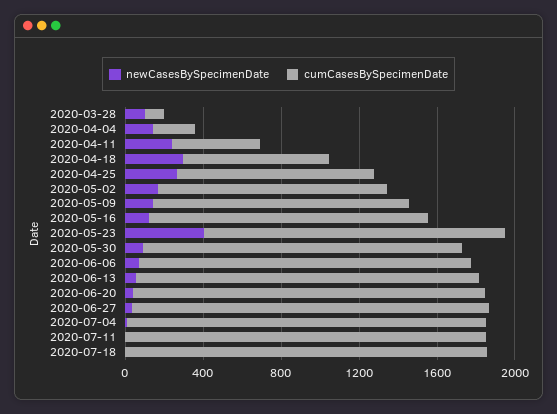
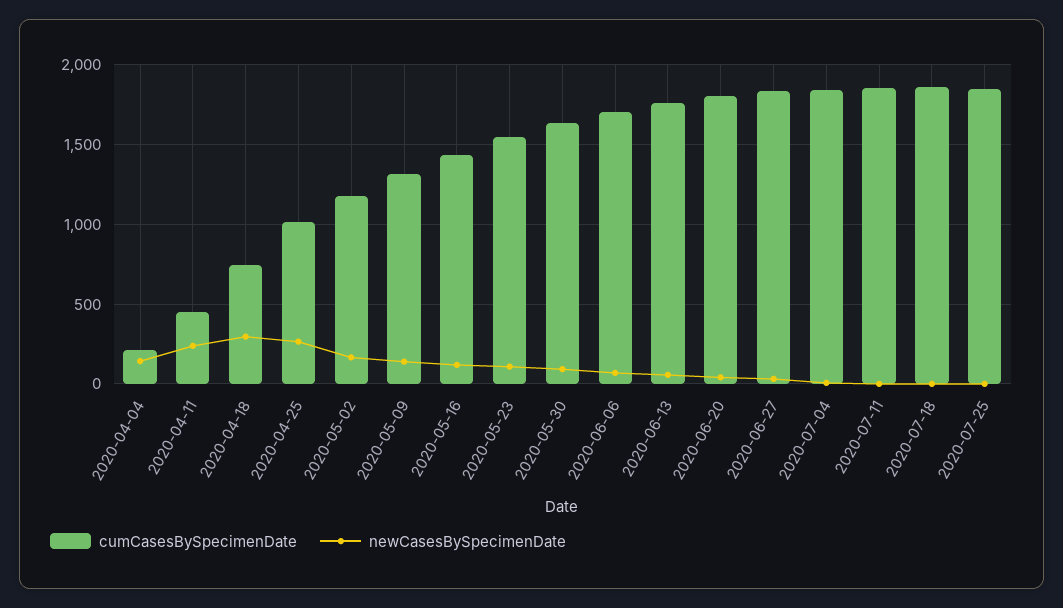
newCasesBySpecimenDate, 2020-03-28: 100 -> none
cumCasesBySpecimenDate, 2020-03-28: 100 -> none
newCasesBySpecimenDate, 2020-05-23: 400 -> 100
cumCasesBySpecimenDate, 2020-07-25: none -> 1850
newCasesBySpecimenDate, 2020-07-25: none -> 0

